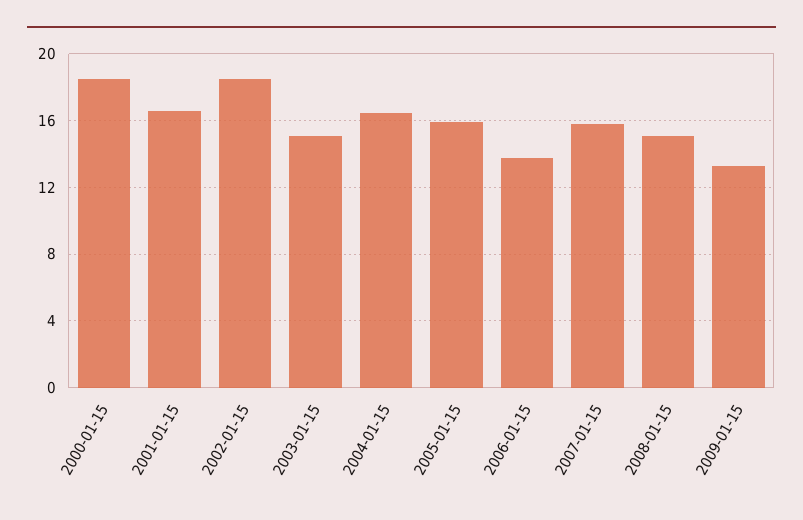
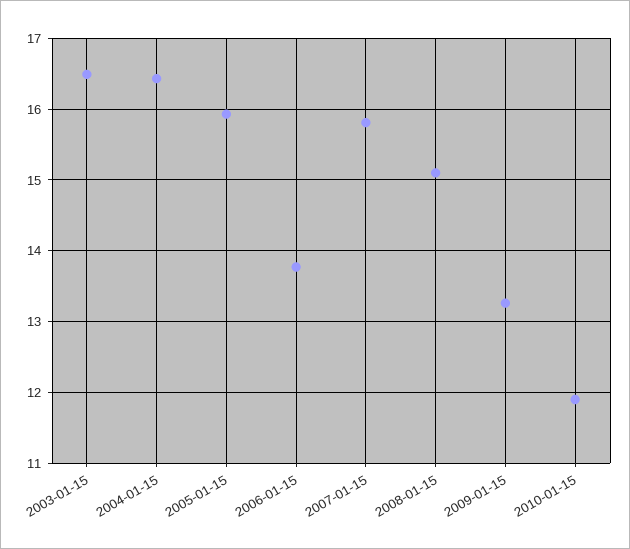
2000-01-15: 18.5 -> none
2001-01-15: 16.5 -> none
2002-01-15: 18.5 -> none
2003-01-15: 15 -> 16.5
2010-01-15: none -> 11.9

